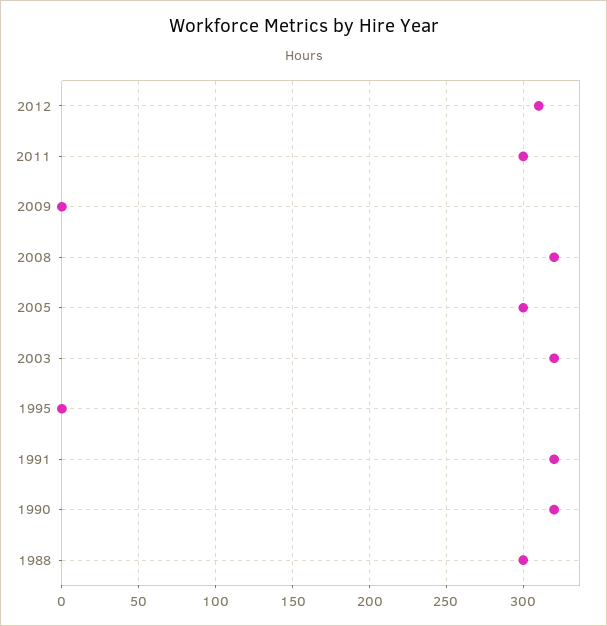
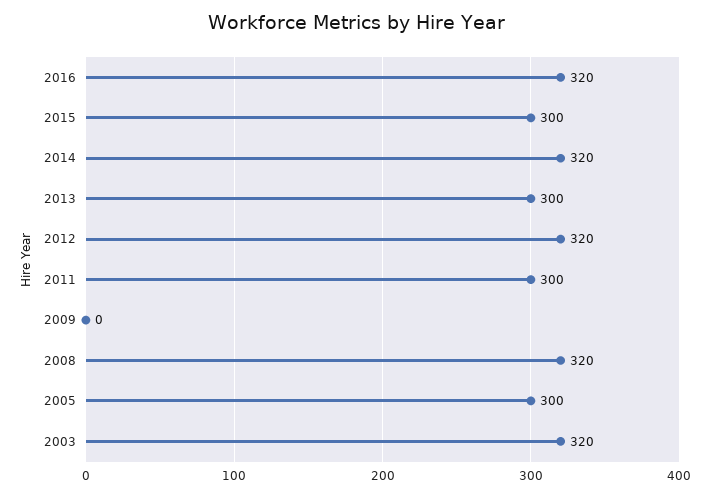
2012: 310 -> 320
1995: 0 -> none
1991: 320 -> none
1990: 320 -> none
1988: 300 -> none
2016: none -> 320
2015: none -> 300
2014: none -> 320
2013: none -> 300

